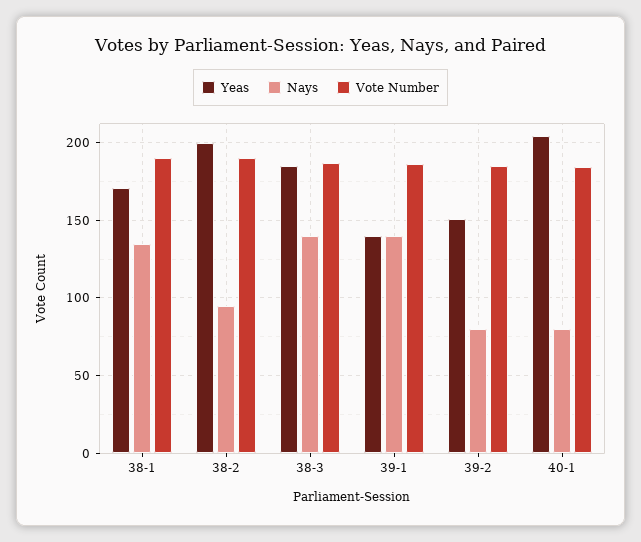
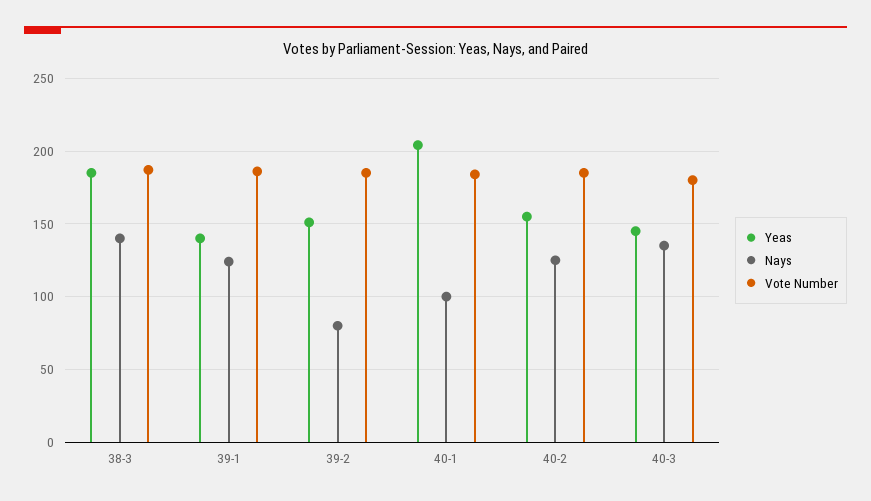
Yeas, 38-1: 170 -> none
Nays, 38-1: 135 -> none
Vote Number, 38-1: 190 -> none
Yeas, 38-2: 200 -> none
Nays, 38-2: 95 -> none
Vote Number, 38-2: 190 -> none
Nays, 39-1: 140 -> 125
Nays, 40-1: 80 -> 100
Yeas, 40-2: none -> 155
Nays, 40-2: none -> 125
Vote Number, 40-2: none -> 185
Yeas, 40-3: none -> 145
Nays, 40-3: none -> 135
Vote Number, 40-3: none -> 180

